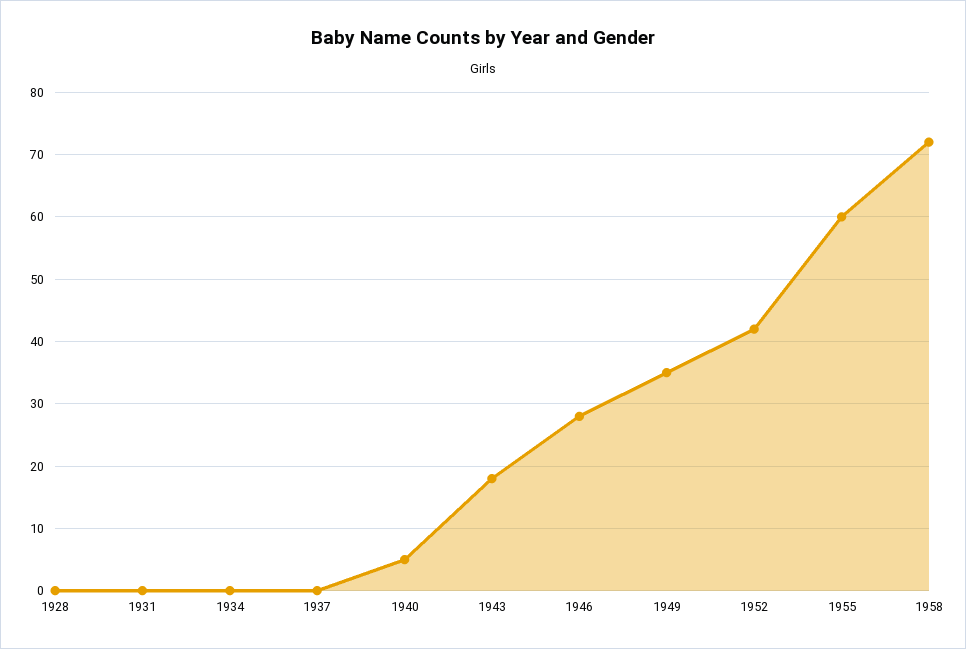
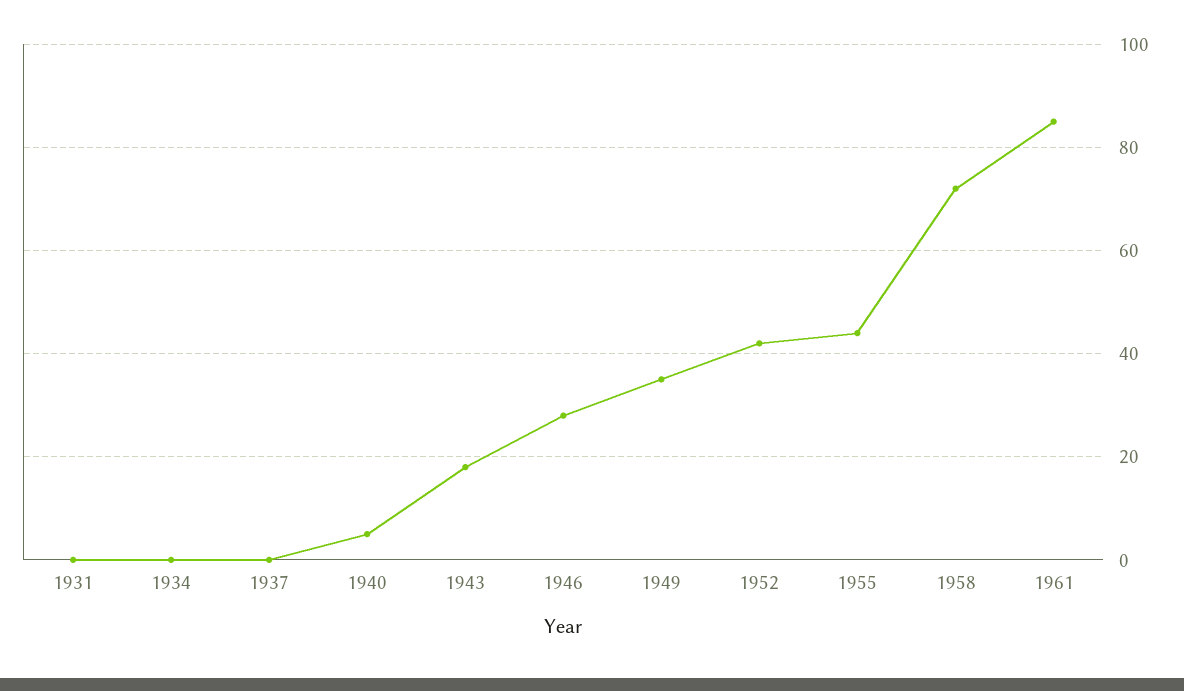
1928: 0 -> none
1955: 60 -> 45
1961: none -> 85

